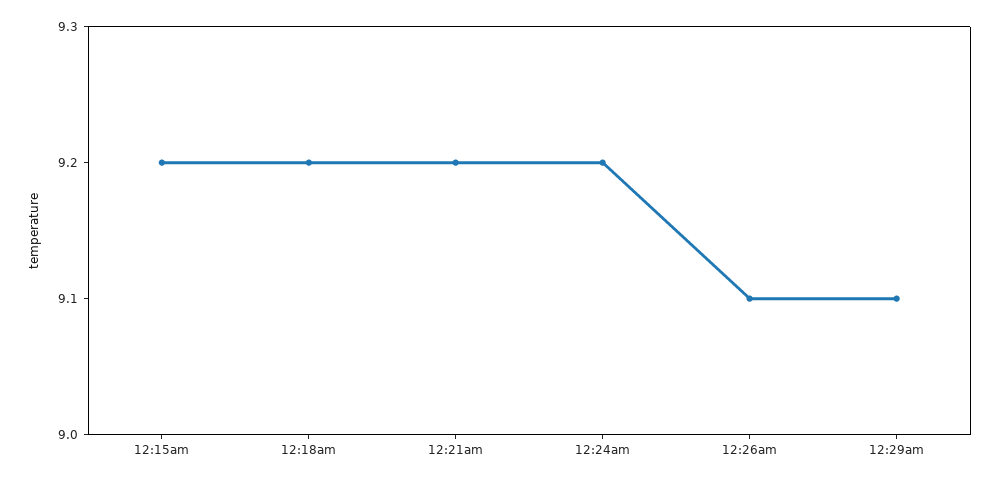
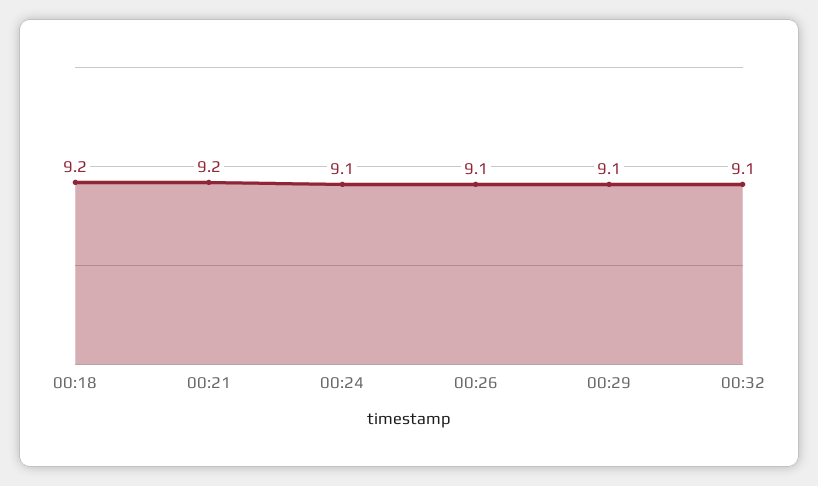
12:15am: 9.2 -> none
12:24am: 9.2 -> 9.1
00:32: none -> 9.1

